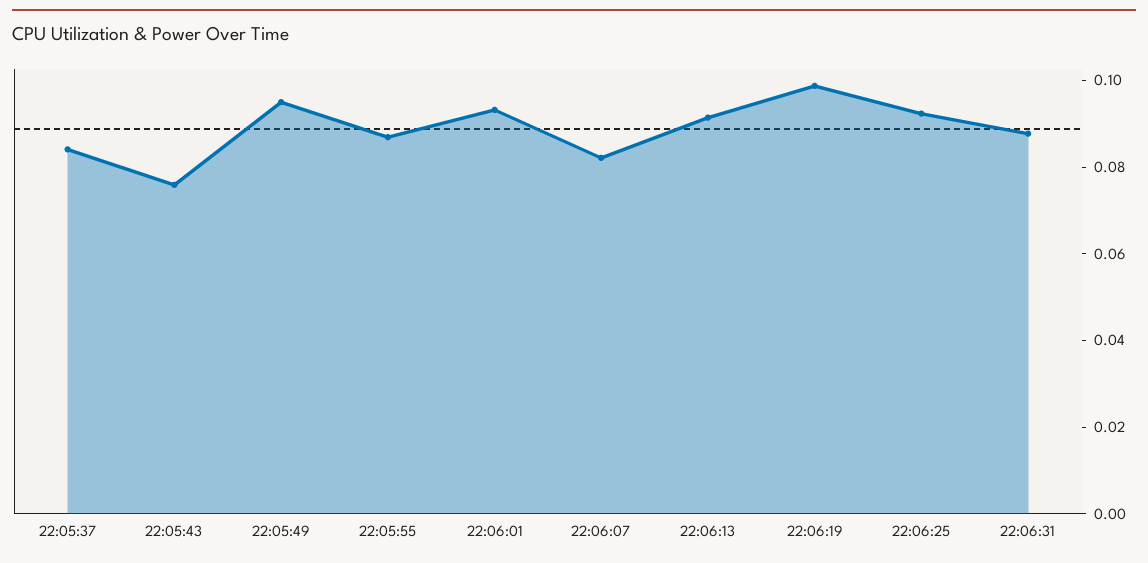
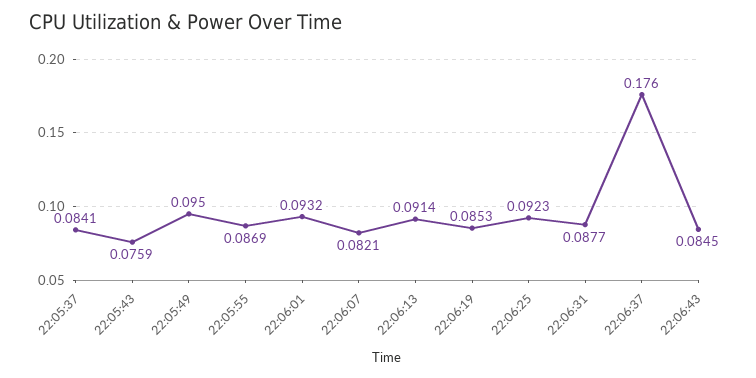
22:06:19: 0.1 -> 0.0853
22:06:37: none -> 0.176
22:06:43: none -> 0.0845

